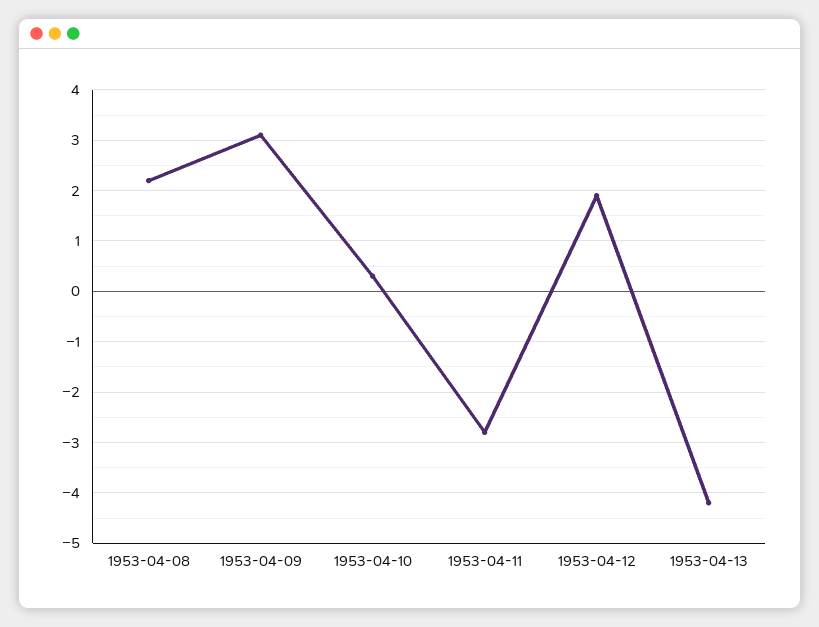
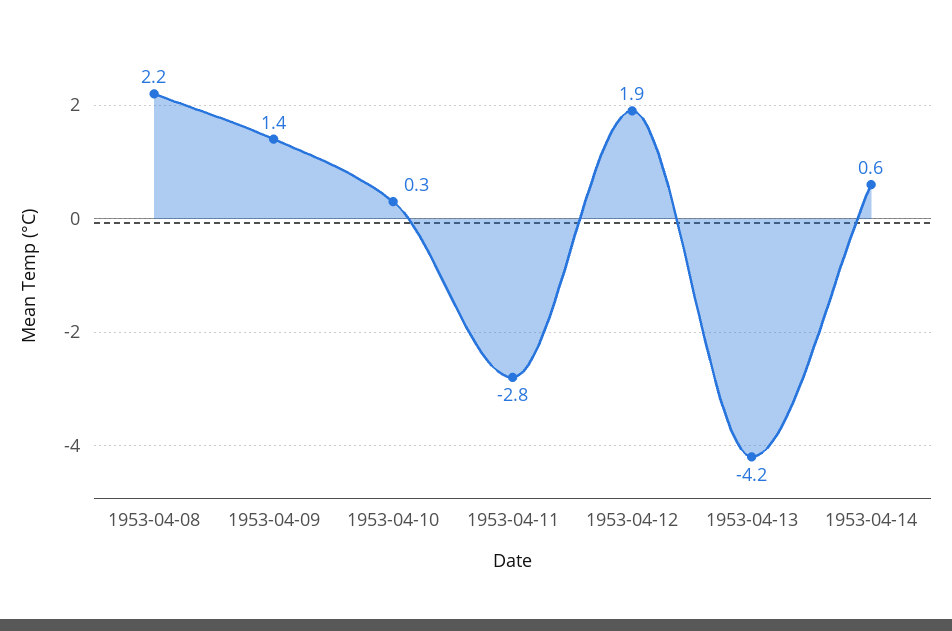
1953-04-09: 3 -> 1.4
1953-04-14: none -> 0.6

